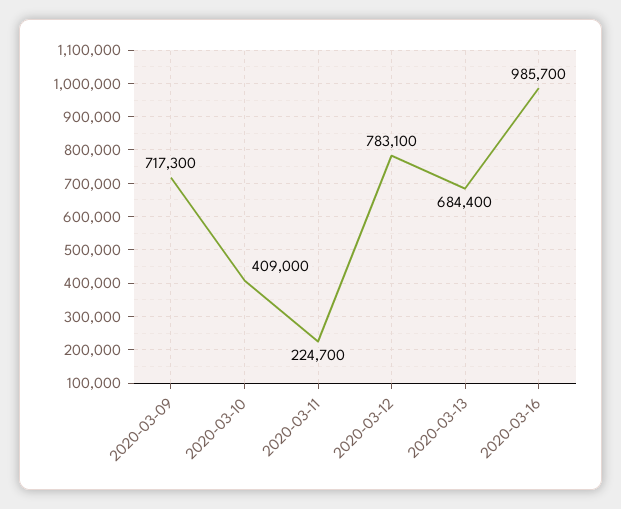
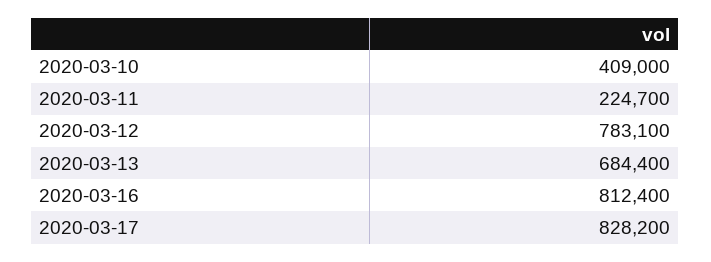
2020-03-09: 717300 -> none
2020-03-16: 985700 -> 812400
2020-03-17: none -> 828200

